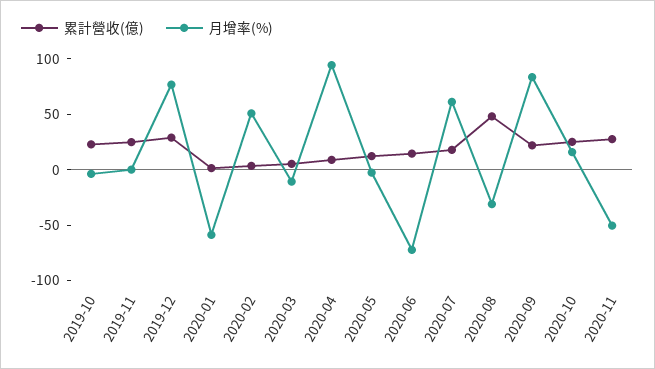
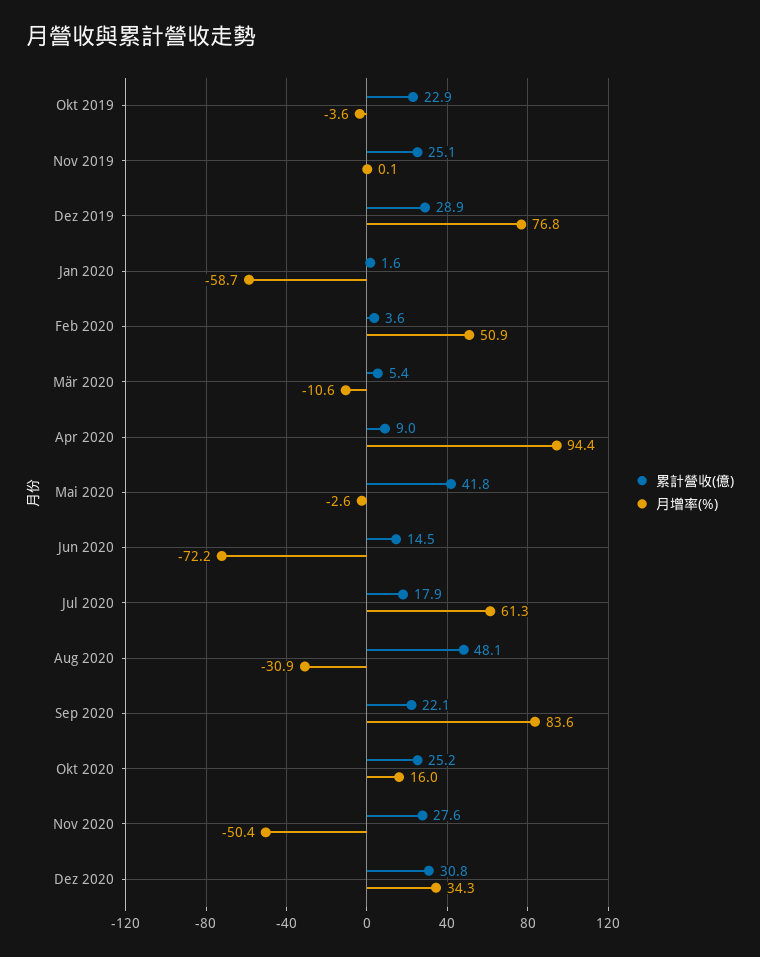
累計營收(億), 2020-05: 10 -> 41.8
累計營收(億), Dez 2020: none -> 30.8
月增率(%), Dez 2020: none -> 34.3

